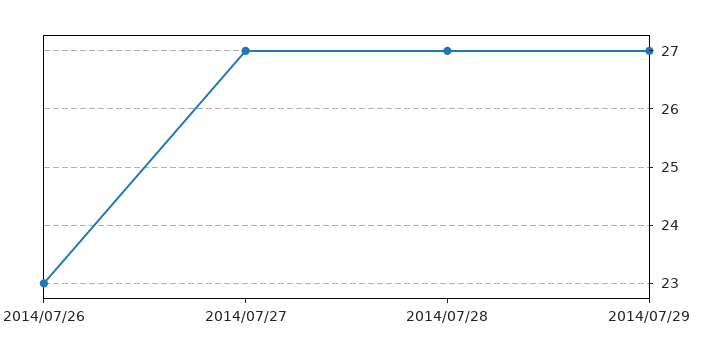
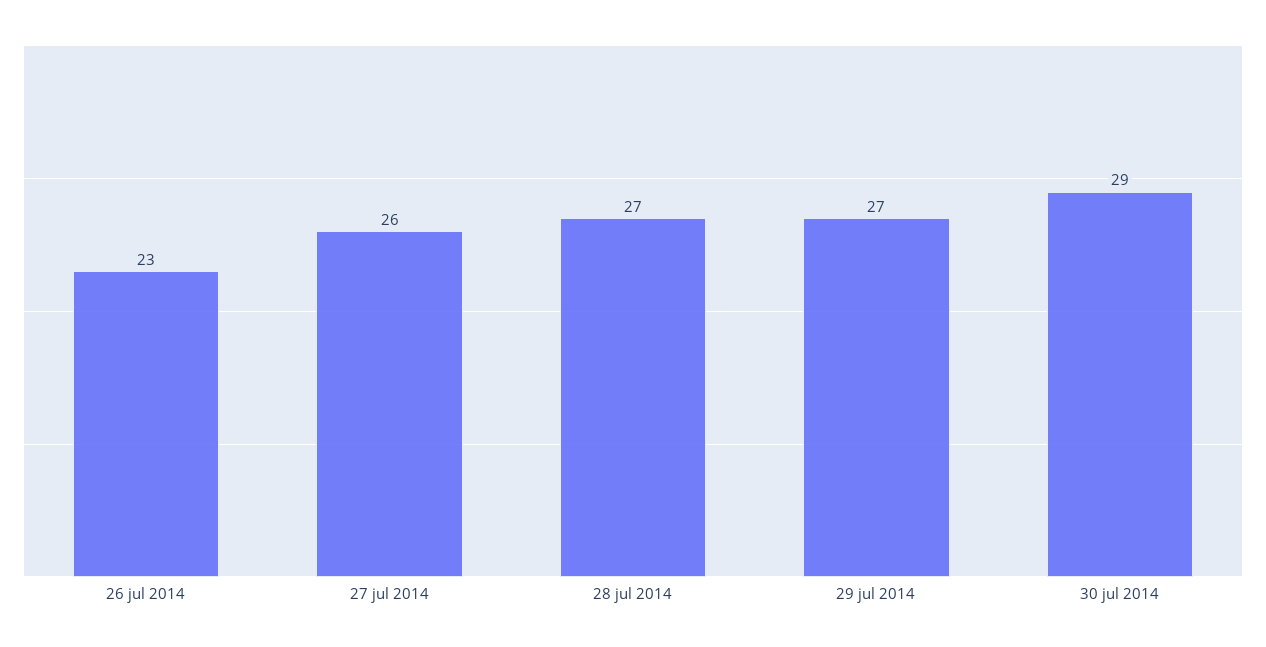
2014/07/27: 27 -> 26
30 jul 2014: none -> 29

